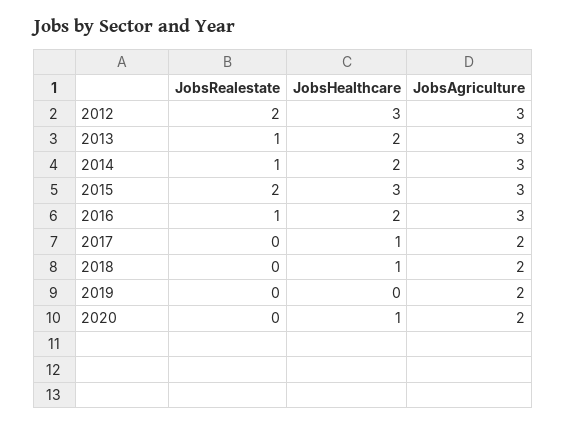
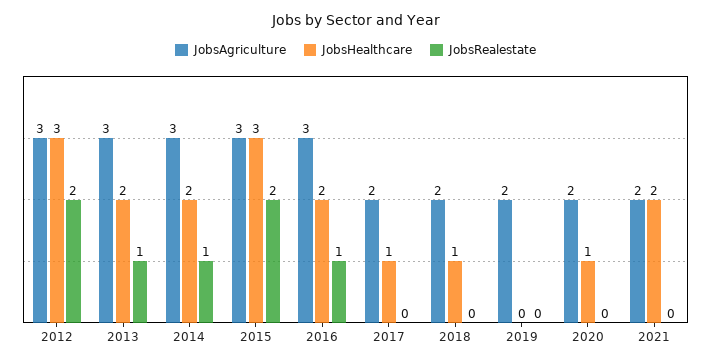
JobsAgriculture, 2021: none -> 2
JobsHealthcare, 2021: none -> 2
JobsRealestate, 2021: none -> 0

